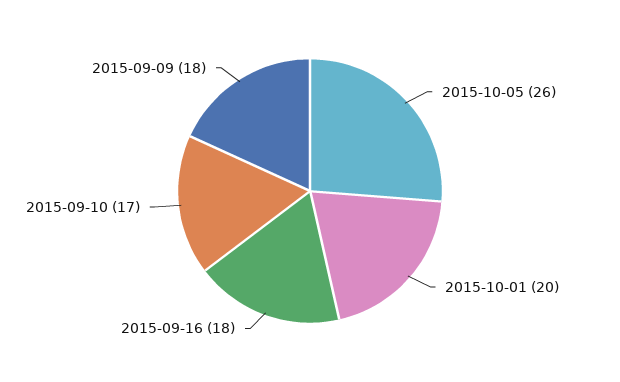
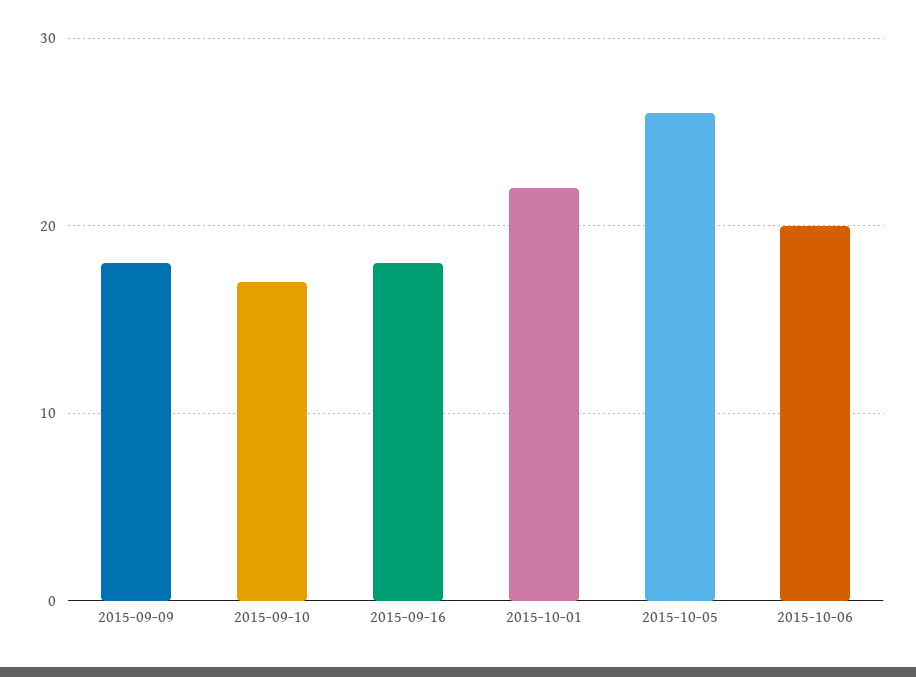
2015-10-01: 20 -> 22
2015-10-06: none -> 20

